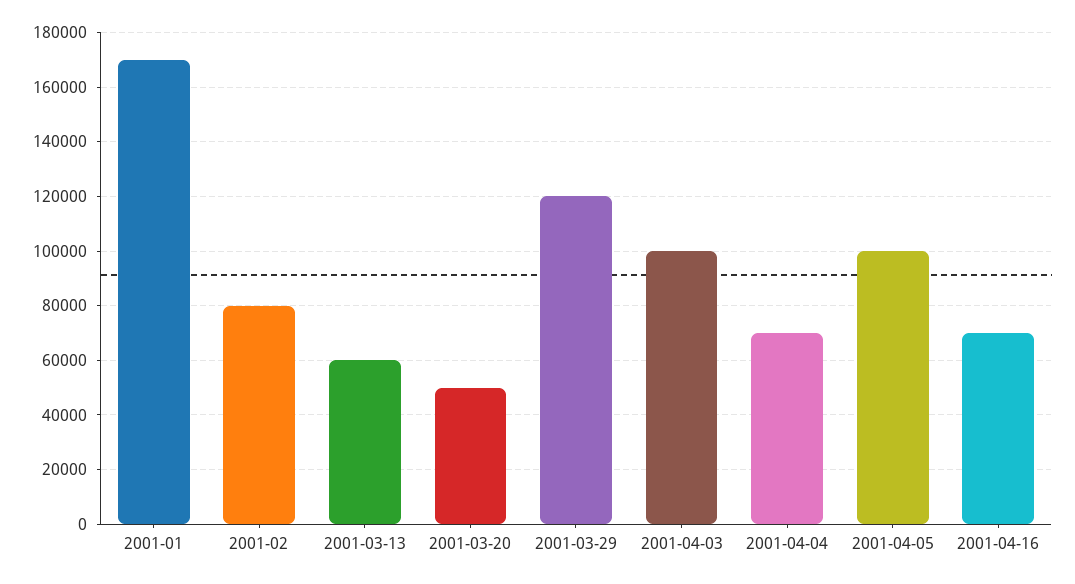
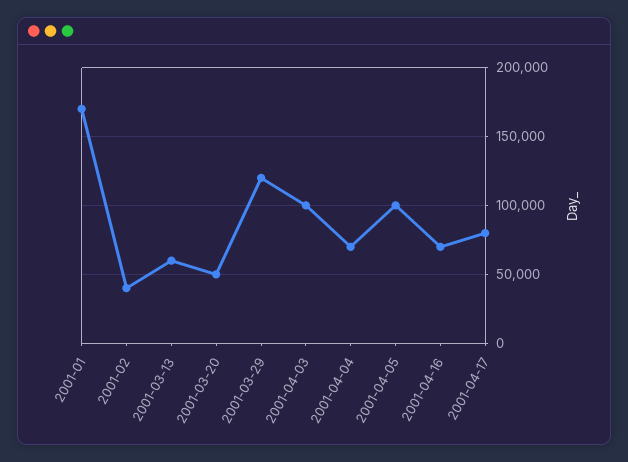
2001-02: 80000 -> 40000
2001-04-17: none -> 80000

